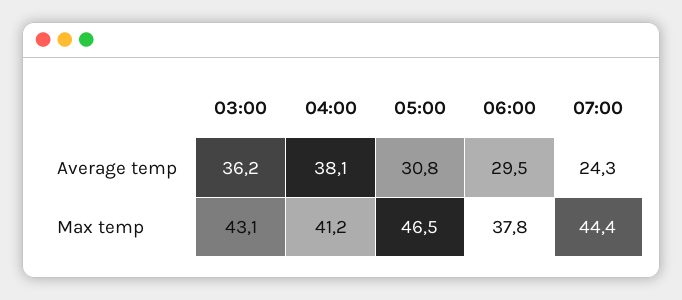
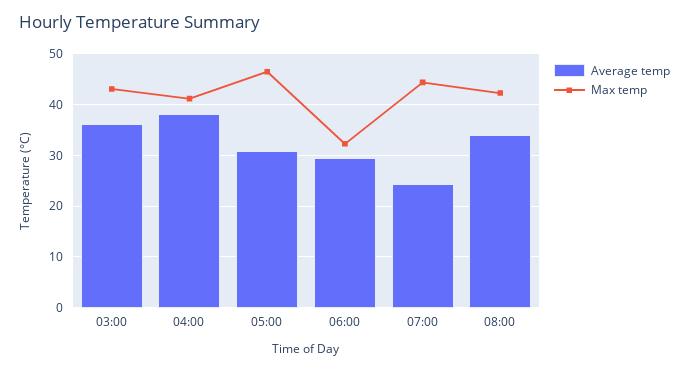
Max temp, 06:00: 37.8 -> 32
Average temp, 08:00: none -> 34
Max temp, 08:00: none -> 42

